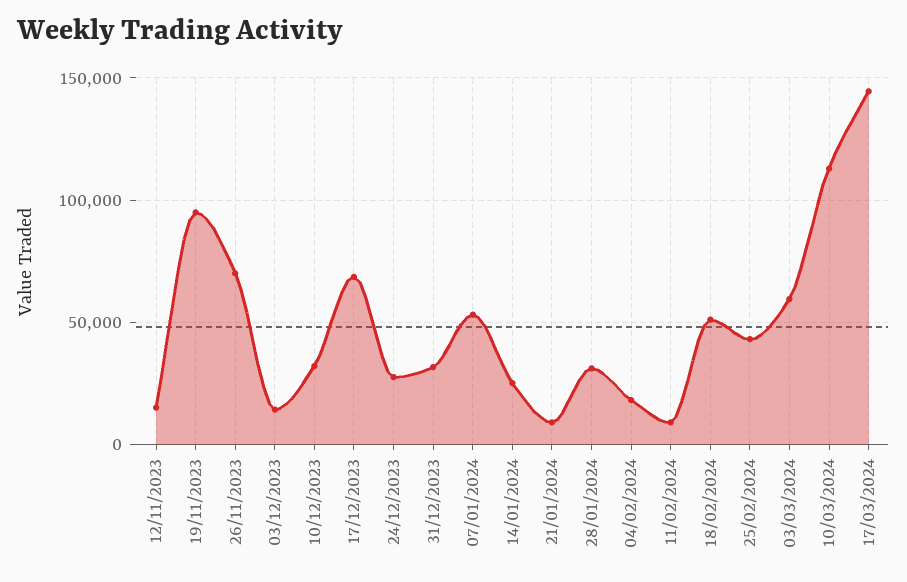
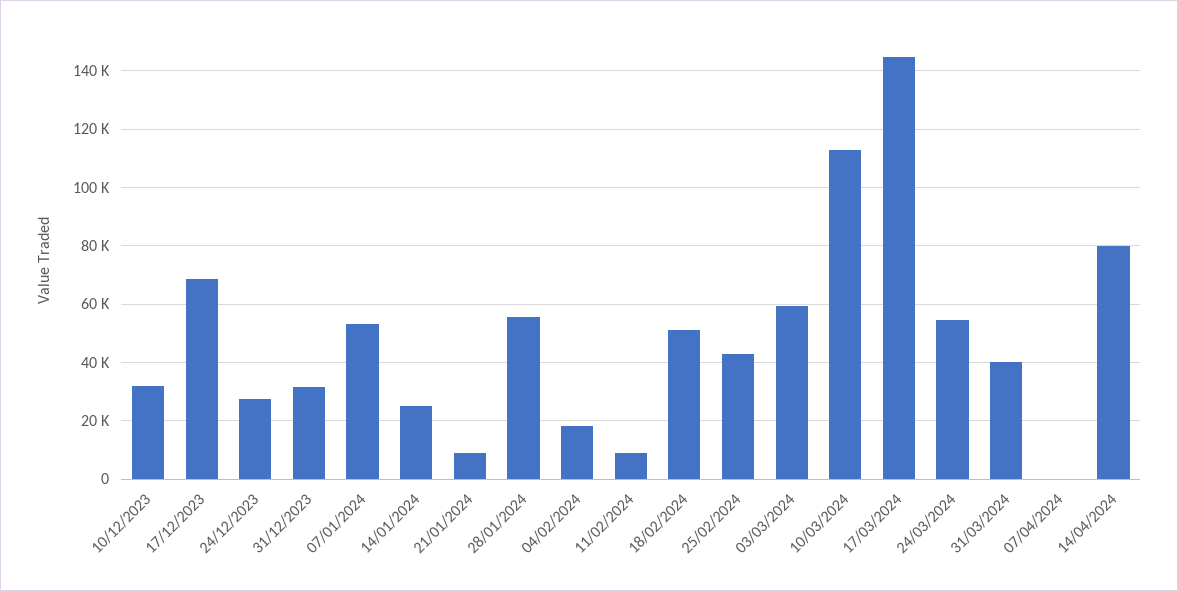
12/11/2023: 15000 -> none
19/11/2023: 95000 -> none
26/11/2023: 70000 -> none
03/12/2023: 15000 -> none
28/01/2024: 30000 -> 55000
24/03/2024: none -> 55000
31/03/2024: none -> 40000
07/04/2024: none -> 0
14/04/2024: none -> 80000

